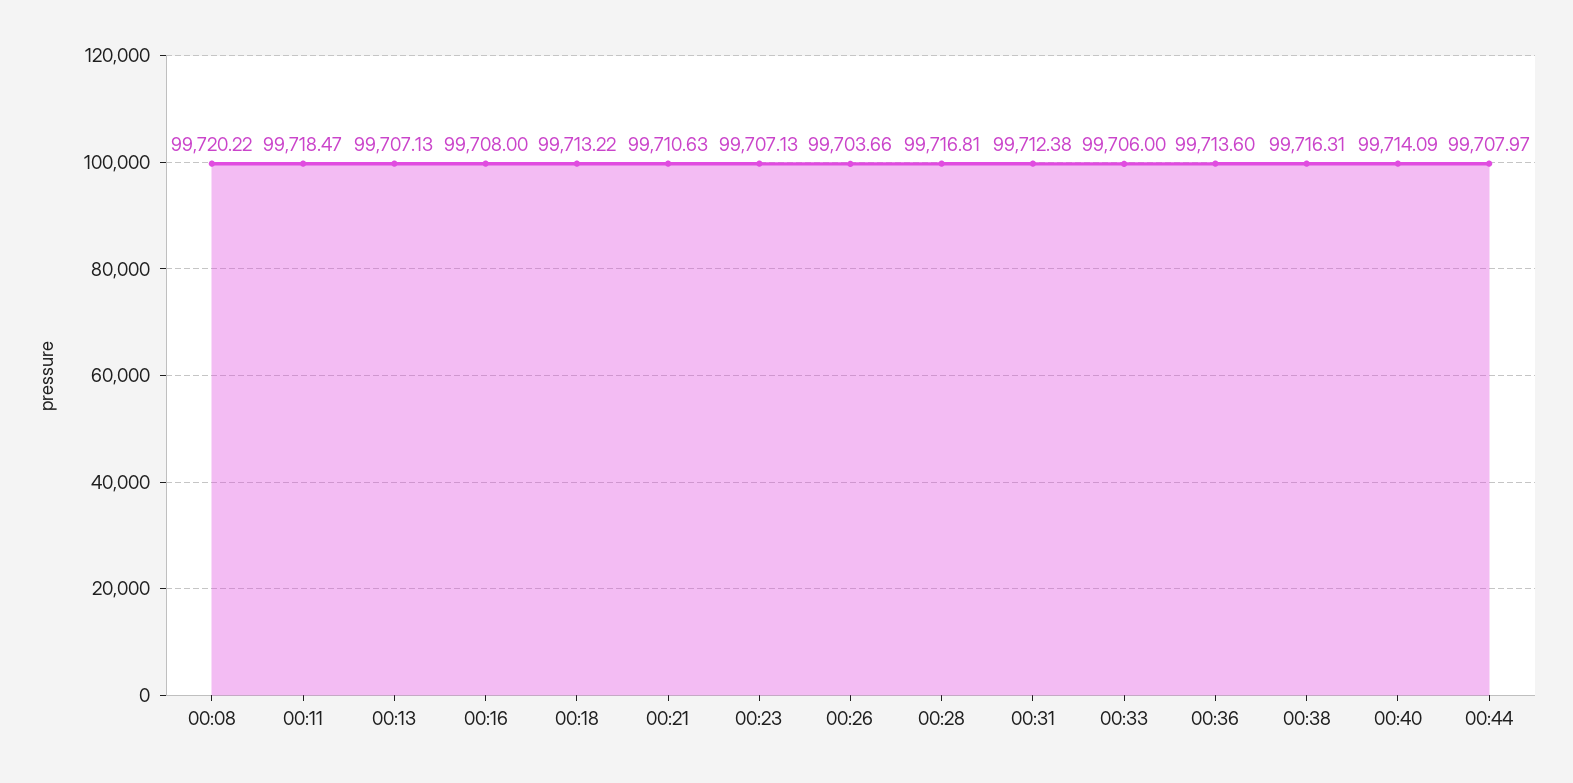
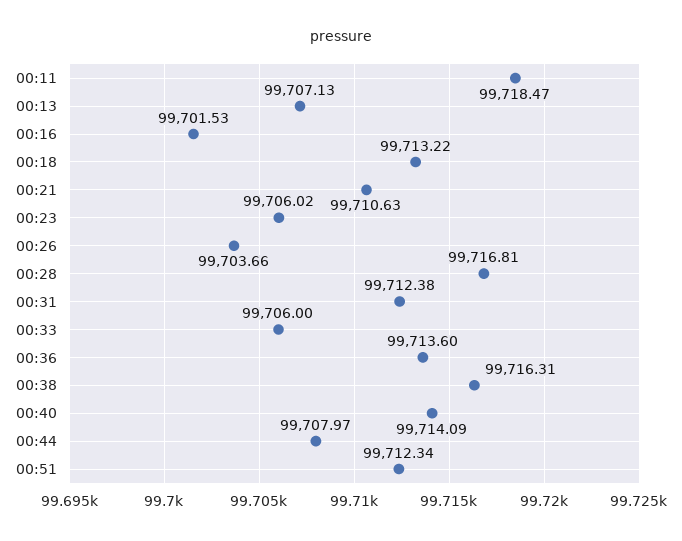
00:08: 99720.22 -> none
00:16: 99708 -> 99701.53
00:23: 99707.13 -> 99706.02
00:51: none -> 99712.34

